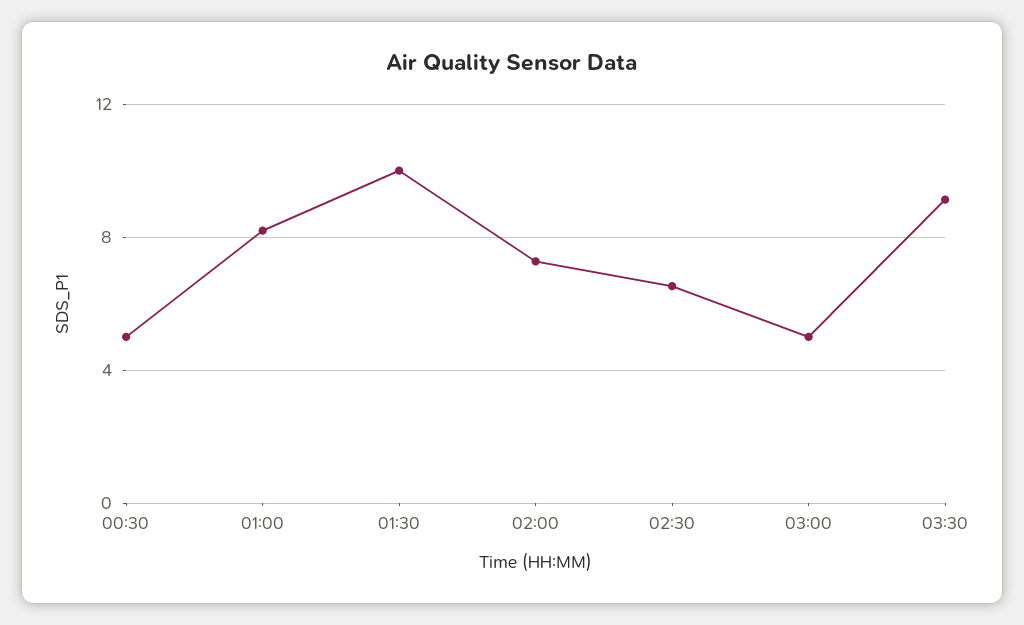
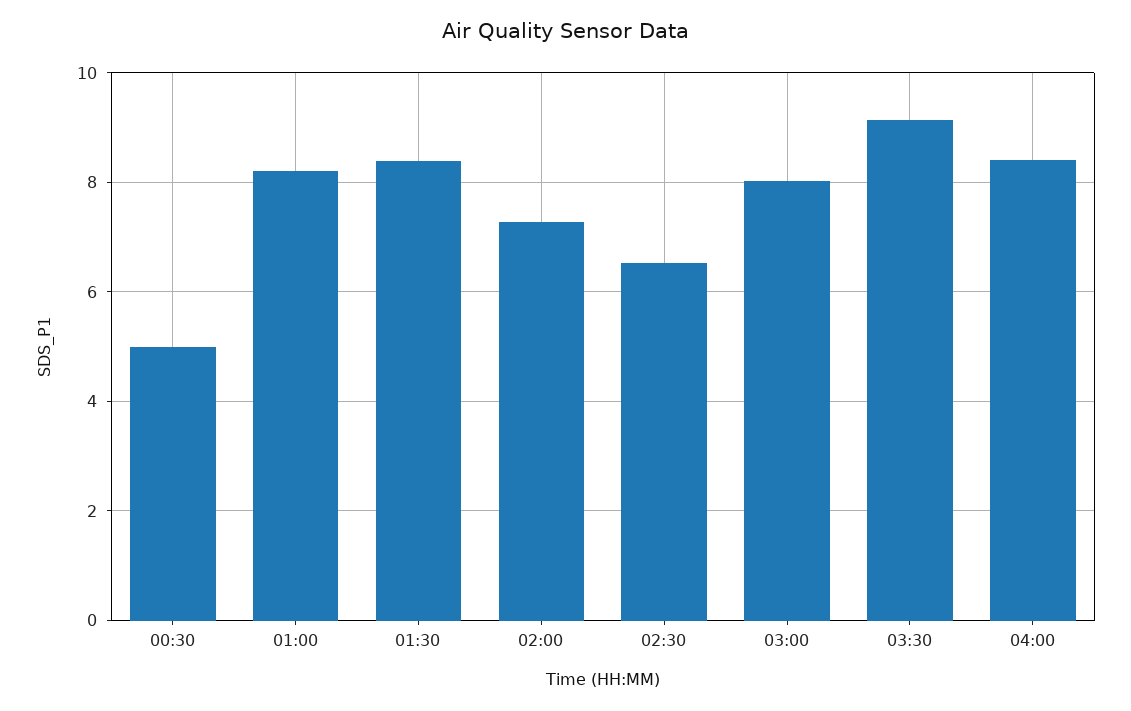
01:30: 10 -> 8.4
03:00: 5 -> 8
04:00: none -> 8.4

